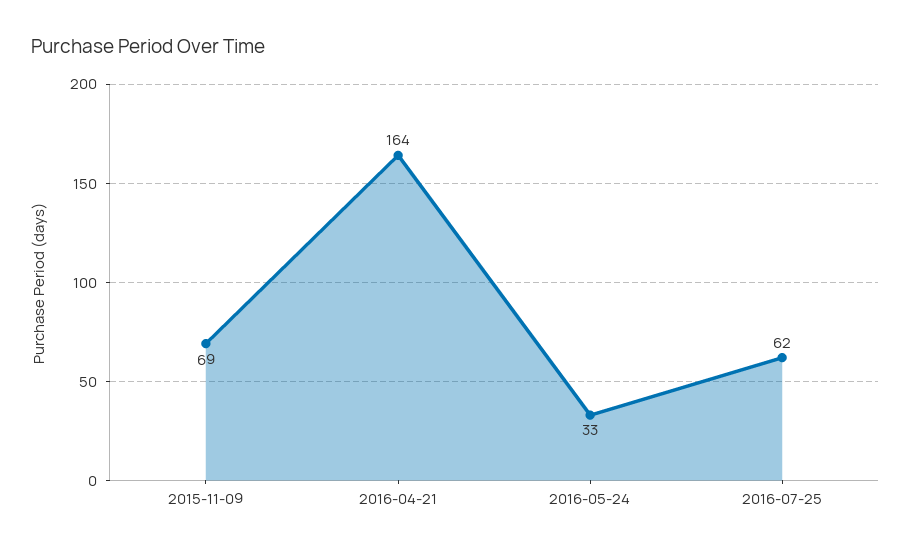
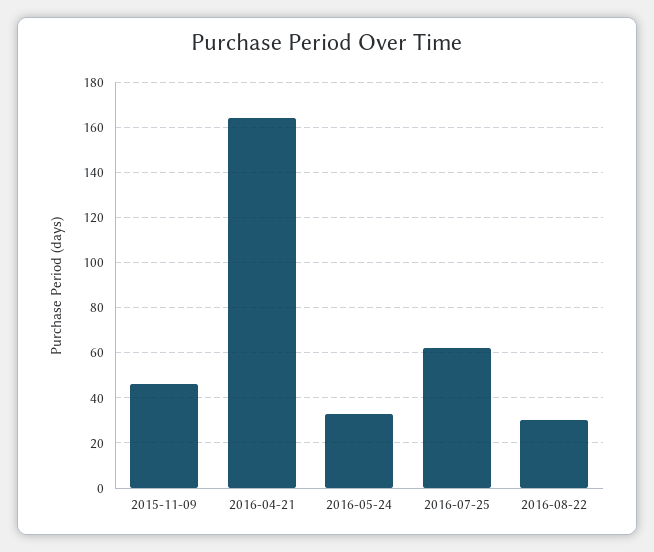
2015-11-09: 69 -> 45
2016-08-22: none -> 30

